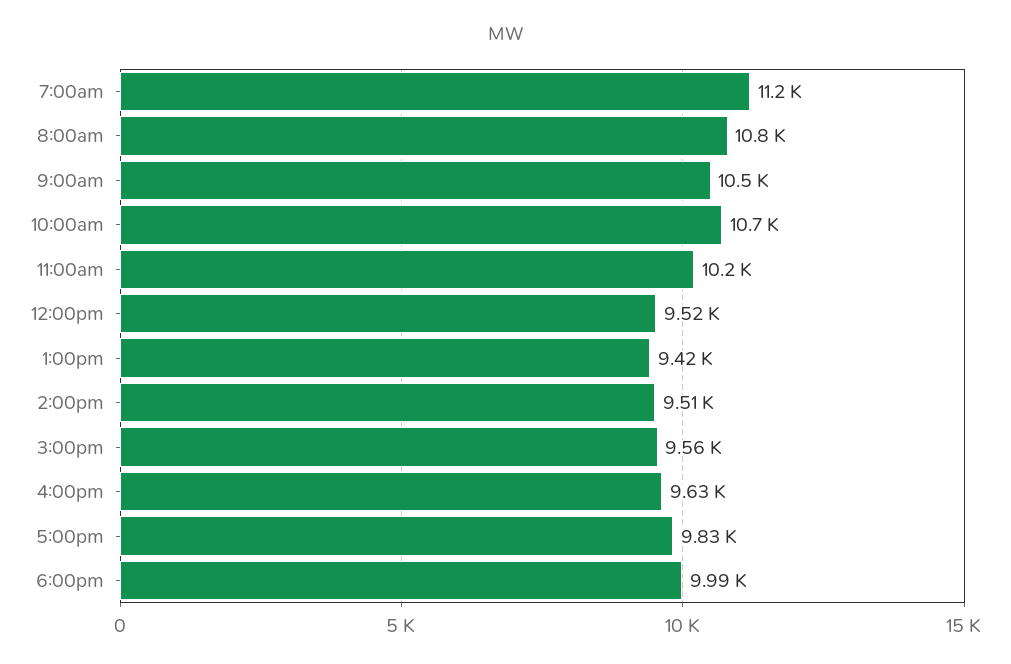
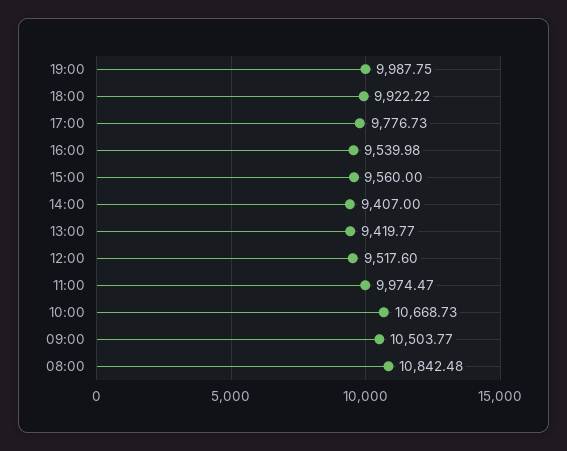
7:00am: 11200 -> none
11:00am: 10200 -> 9974.47
2:00pm: 9510 -> 9407
4:00pm: 9630 -> 9539.98
5:00pm: 9830 -> 9776.73
6:00pm: 9990 -> 9922.22
19:00: none -> 9987.75

